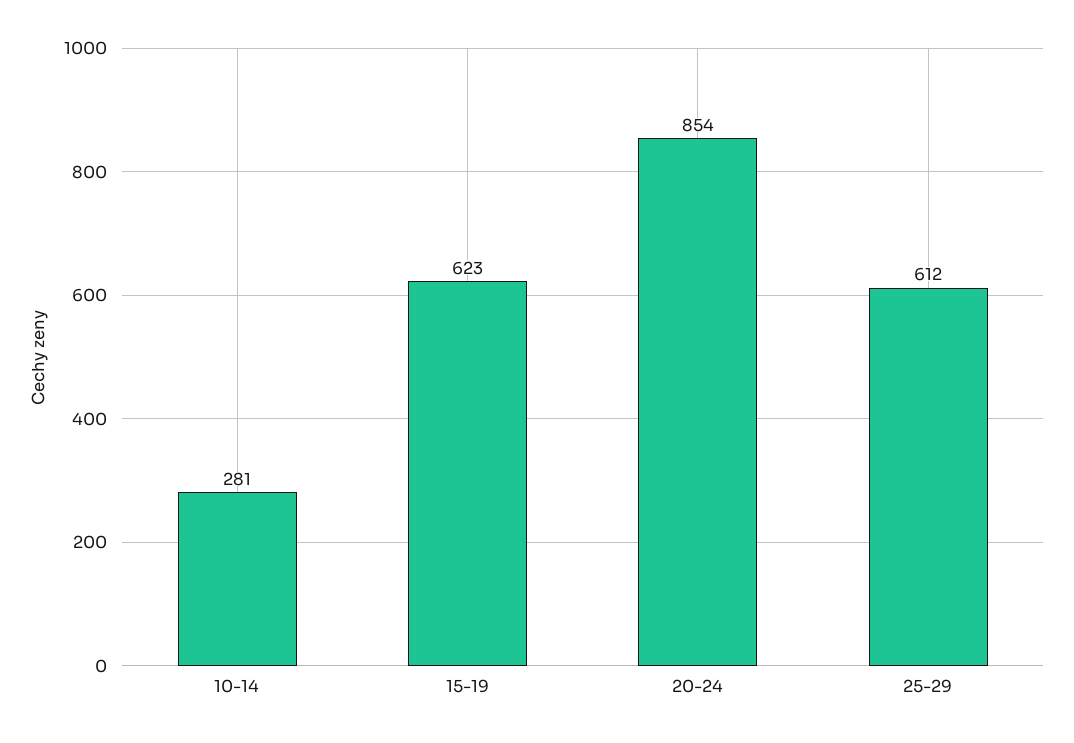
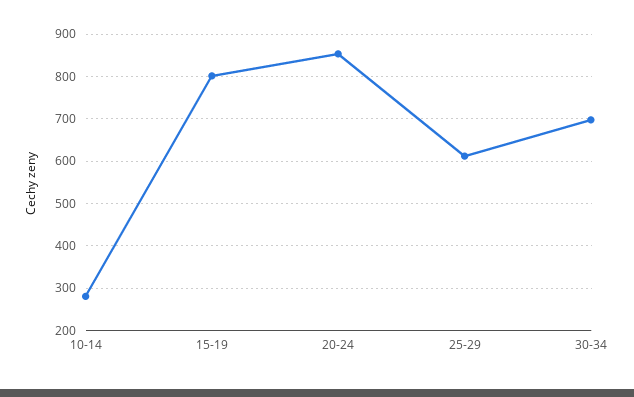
15-19: 623 -> 800
30-34: none -> 700

